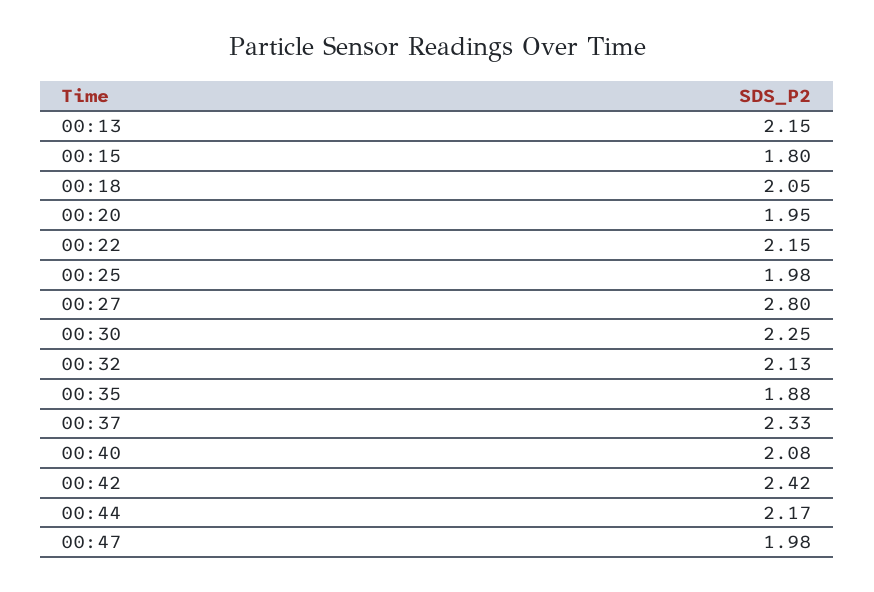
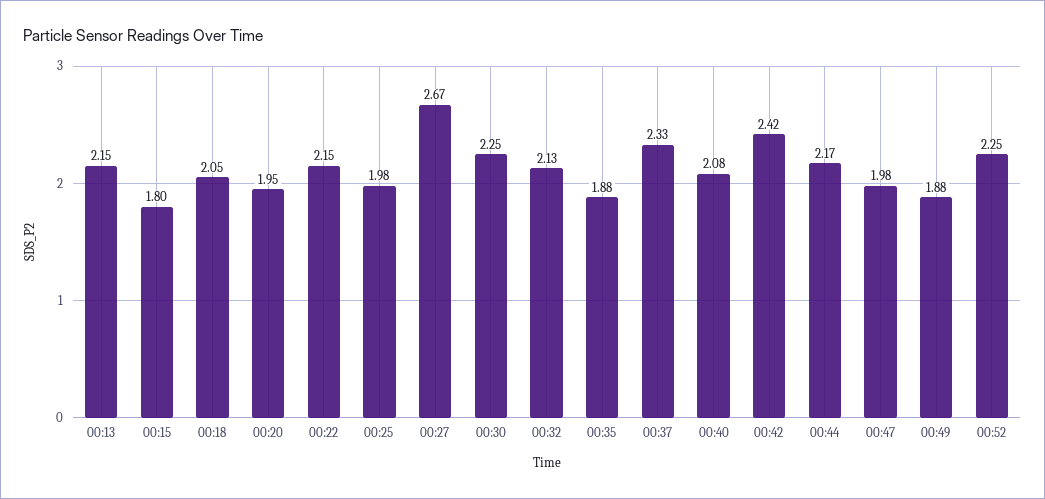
00:27: 2.8 -> 2.67
00:49: none -> 1.88
00:52: none -> 2.25

